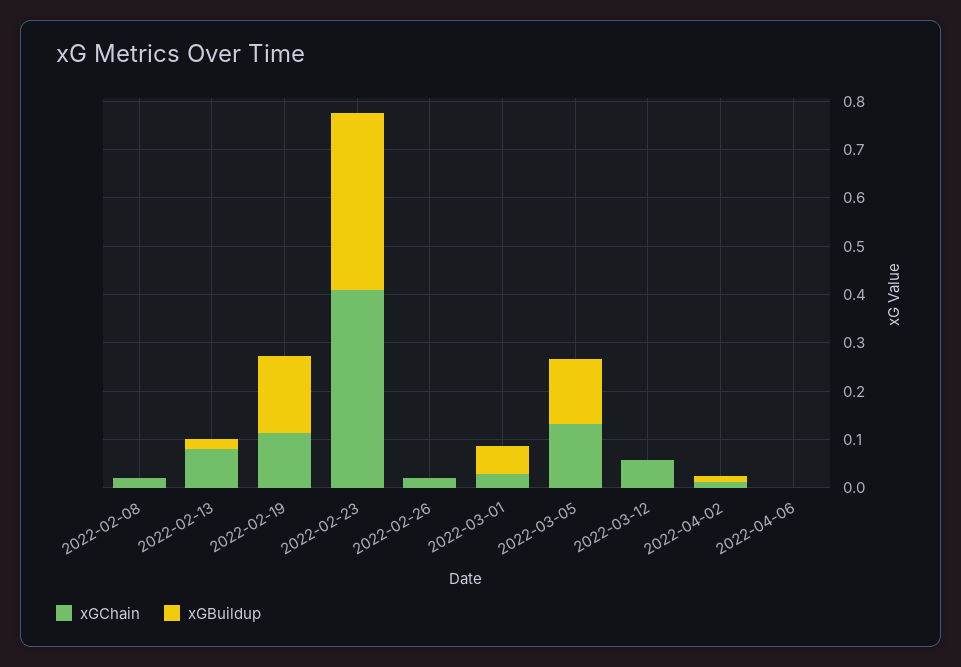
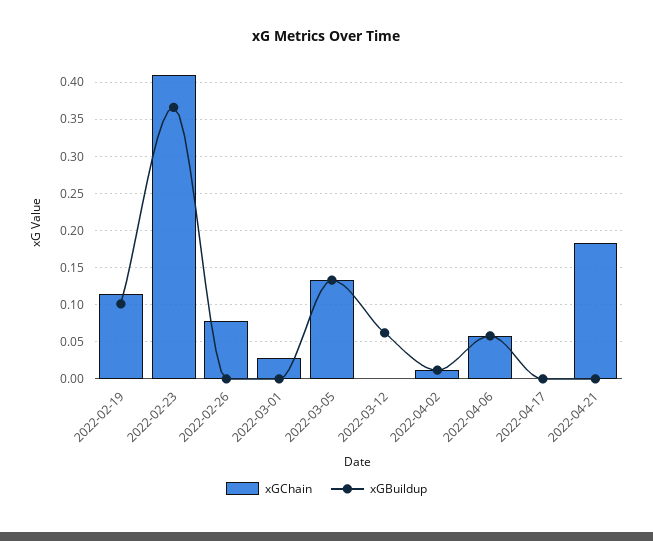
xGChain, 2022-02-08: 0.02 -> none
xGBuildup, 2022-02-08: 0 -> none
xGChain, 2022-02-13: 0.08 -> none
xGBuildup, 2022-02-13: 0.02 -> none
xGBuildup, 2022-02-19: 0.16 -> 0.1
xGChain, 2022-02-26: 0.02 -> 0.08
xGBuildup, 2022-03-01: 0.06 -> 0
xGChain, 2022-03-12: 0.06 -> 0
xGBuildup, 2022-03-12: 0 -> 0.06
xGChain, 2022-04-06: 0 -> 0.06
xGBuildup, 2022-04-06: 0 -> 0.06
xGChain, 2022-04-17: none -> 0
xGBuildup, 2022-04-17: none -> 0
xGChain, 2022-04-21: none -> 0.18
xGBuildup, 2022-04-21: none -> 0

